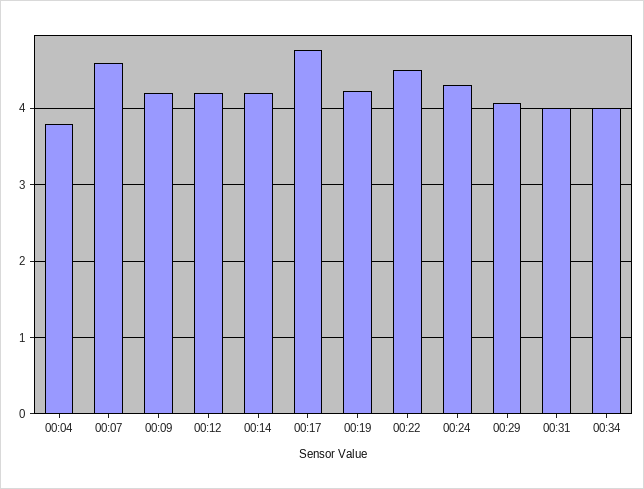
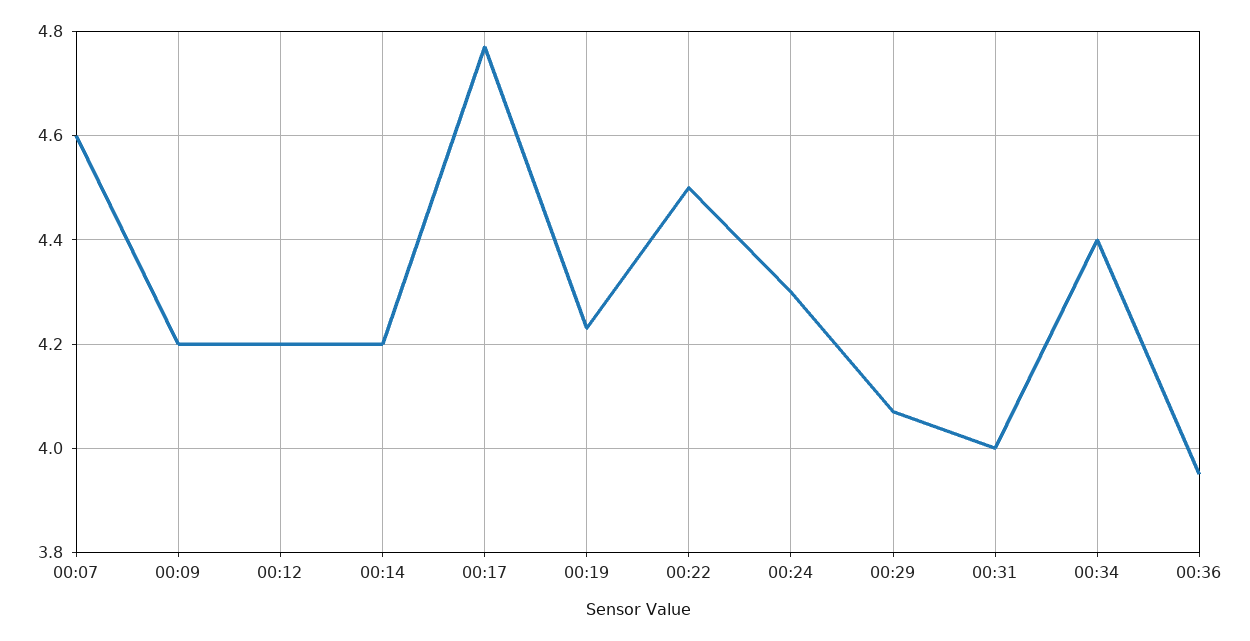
00:04: 3.8 -> none
00:34: 4 -> 4.4
00:36: none -> 3.95

